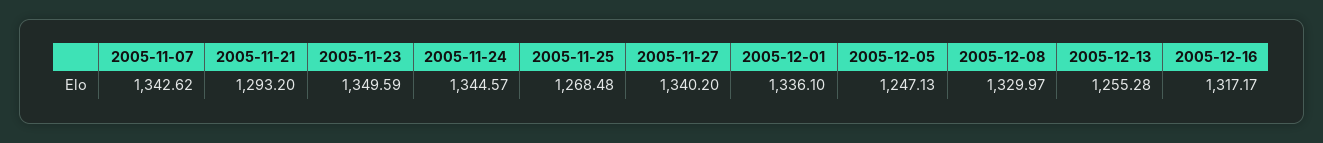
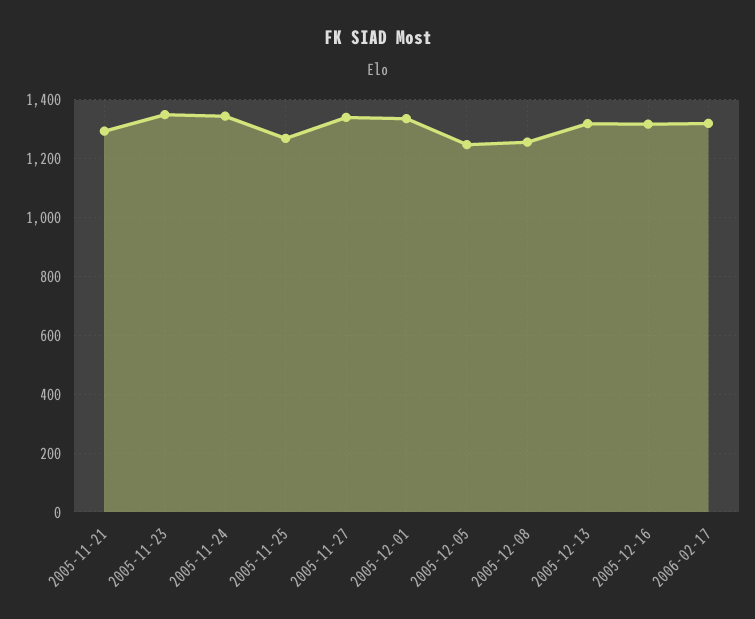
2005-11-07: 1342.62 -> none
2005-12-08: 1329.97 -> 1250
2005-12-13: 1255.28 -> 1325
2006-02-17: none -> 1325

